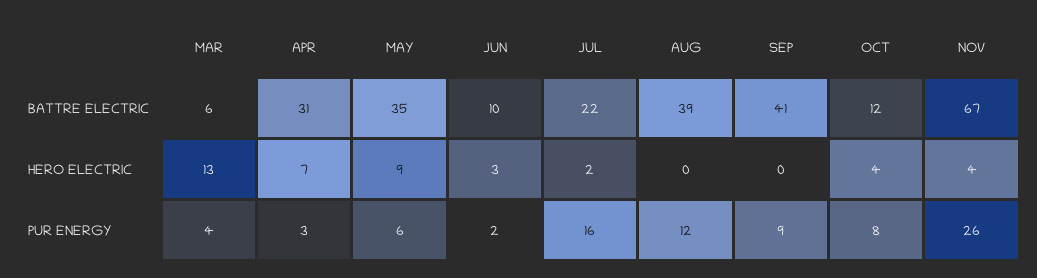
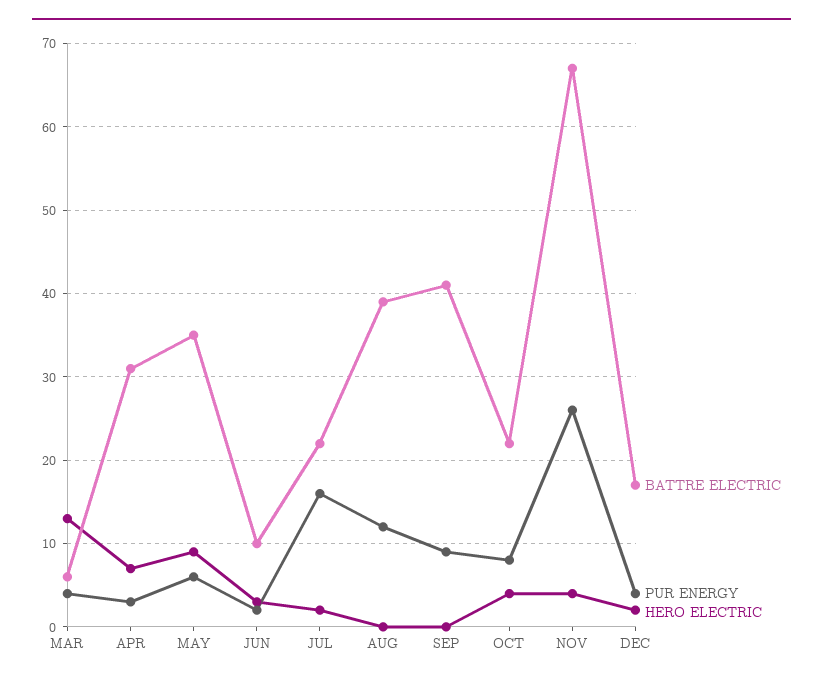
BATTRE ELECTRIC, OCT: 12 -> 22
BATTRE ELECTRIC, DEC: none -> 17
PUR ENERGY, DEC: none -> 4
HERO ELECTRIC, DEC: none -> 2

